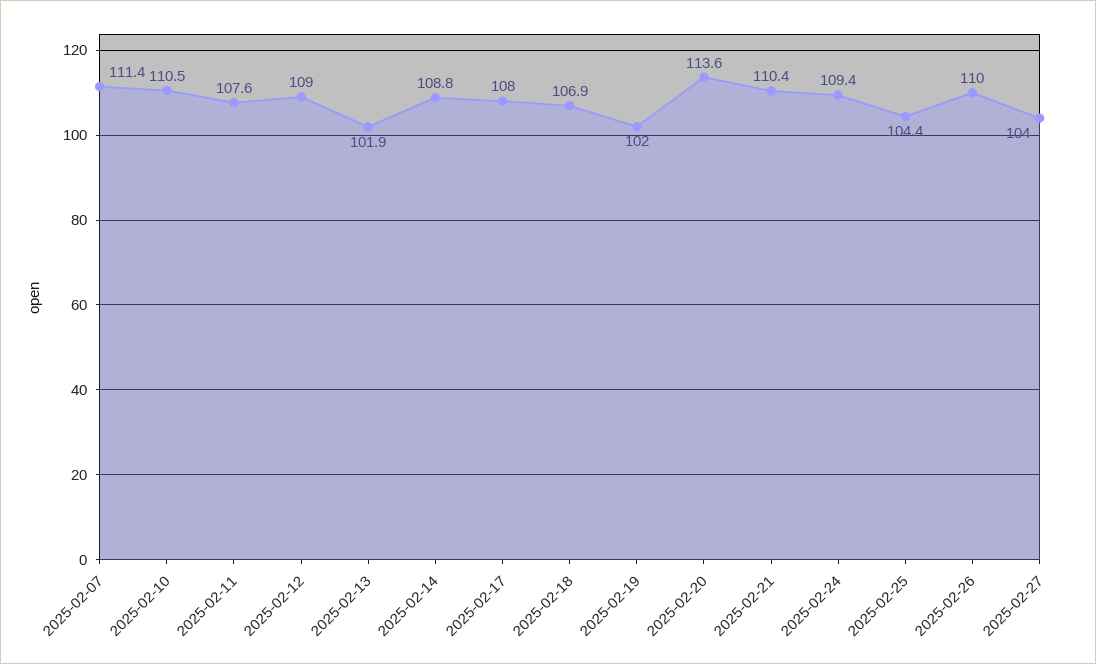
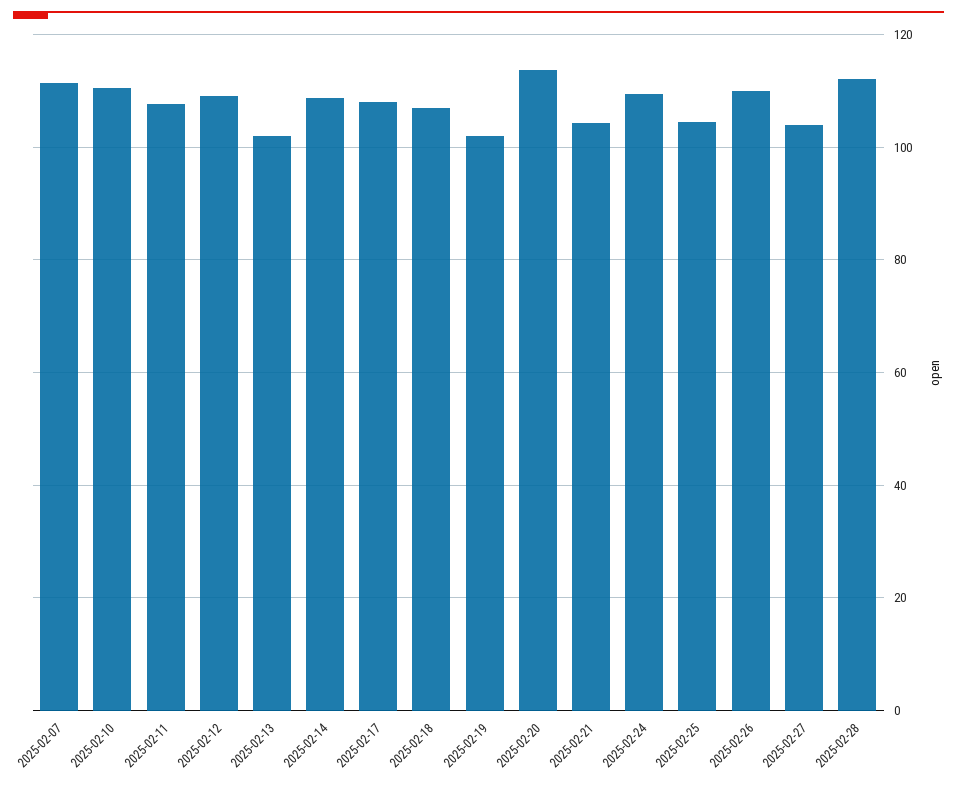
2025-02-21: 110.4 -> 104
2025-02-28: none -> 112

